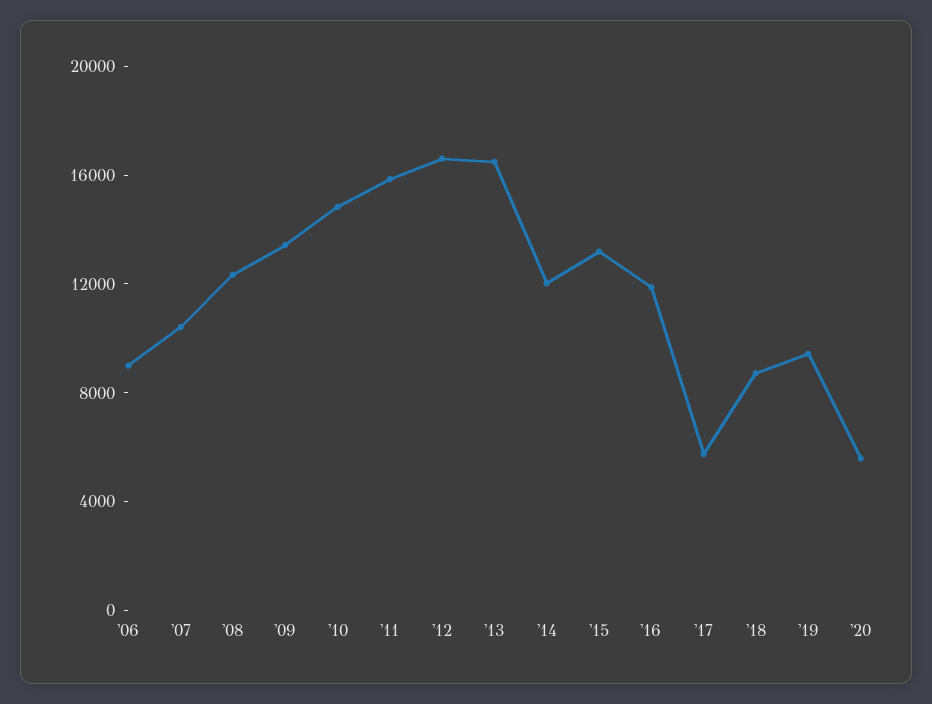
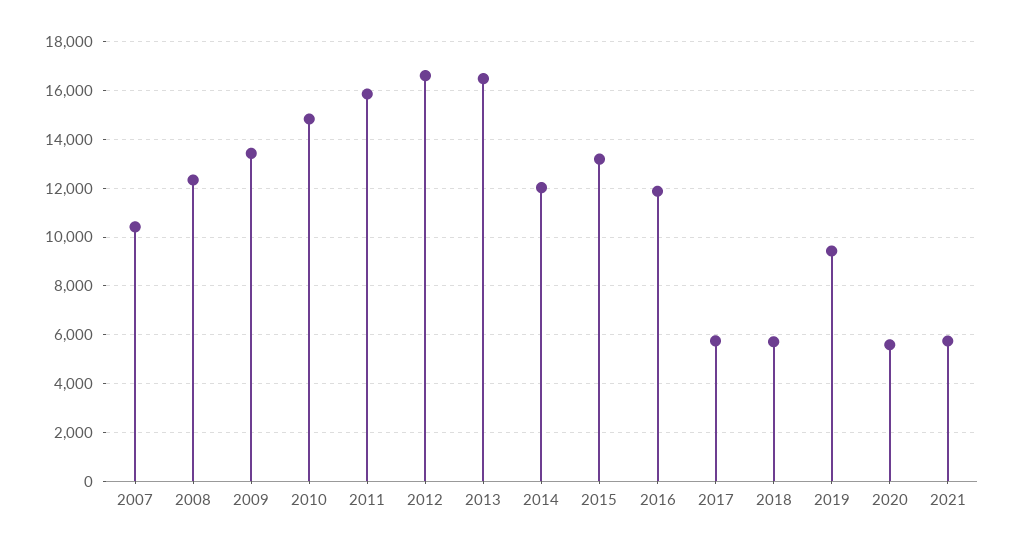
'06: 9000 -> none
'18: 9000 -> 5750
2021: none -> 5750

